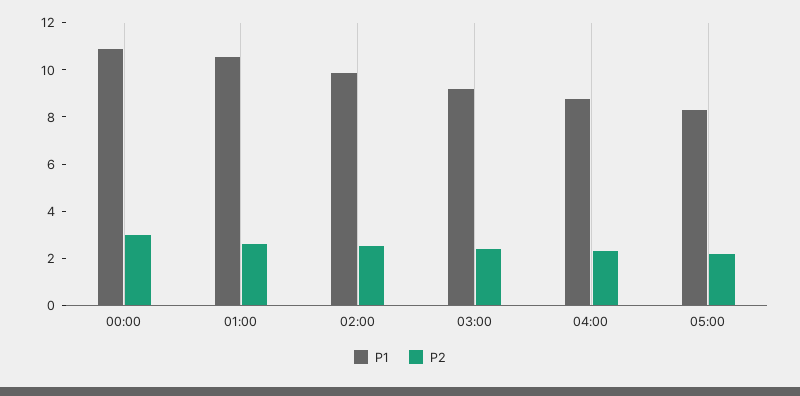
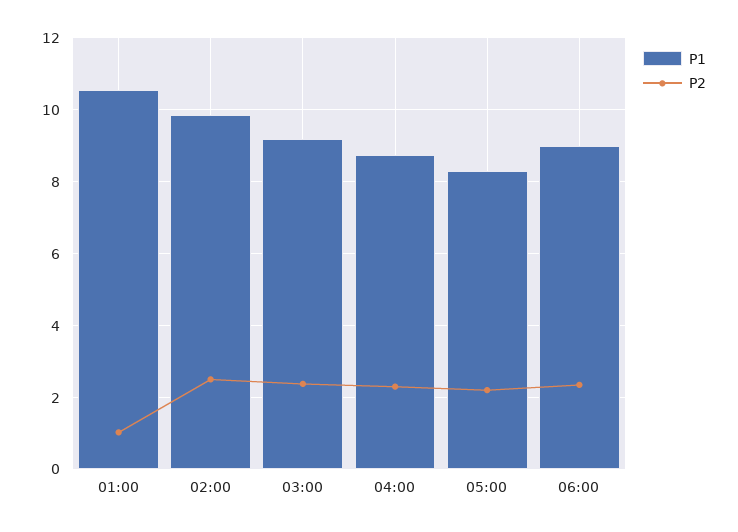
P1, 00:00: 11 -> none
P2, 00:00: 3 -> none
P2, 01:00: 2.5 -> 1
P1, 06:00: none -> 9
P2, 06:00: none -> 2.4

